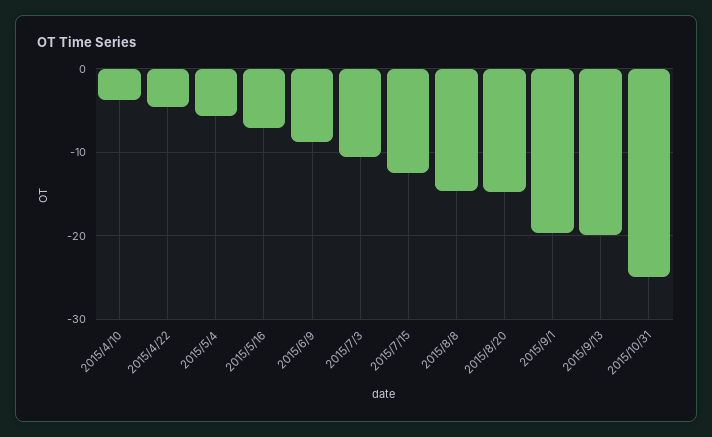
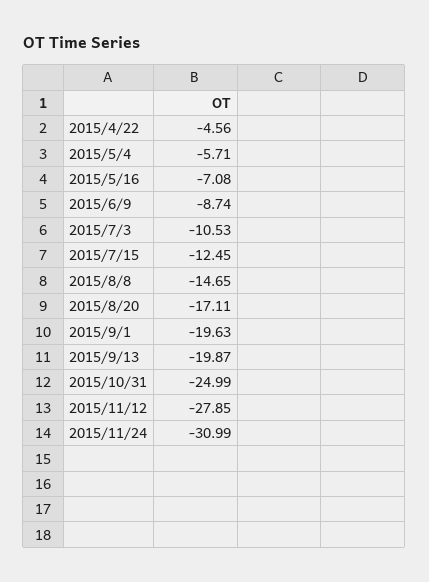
2015/4/10: -4 -> none
2015/8/20: -15 -> -17.11
2015/11/12: none -> -27.85
2015/11/24: none -> -30.99

